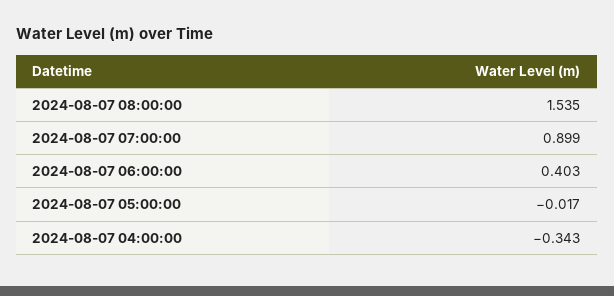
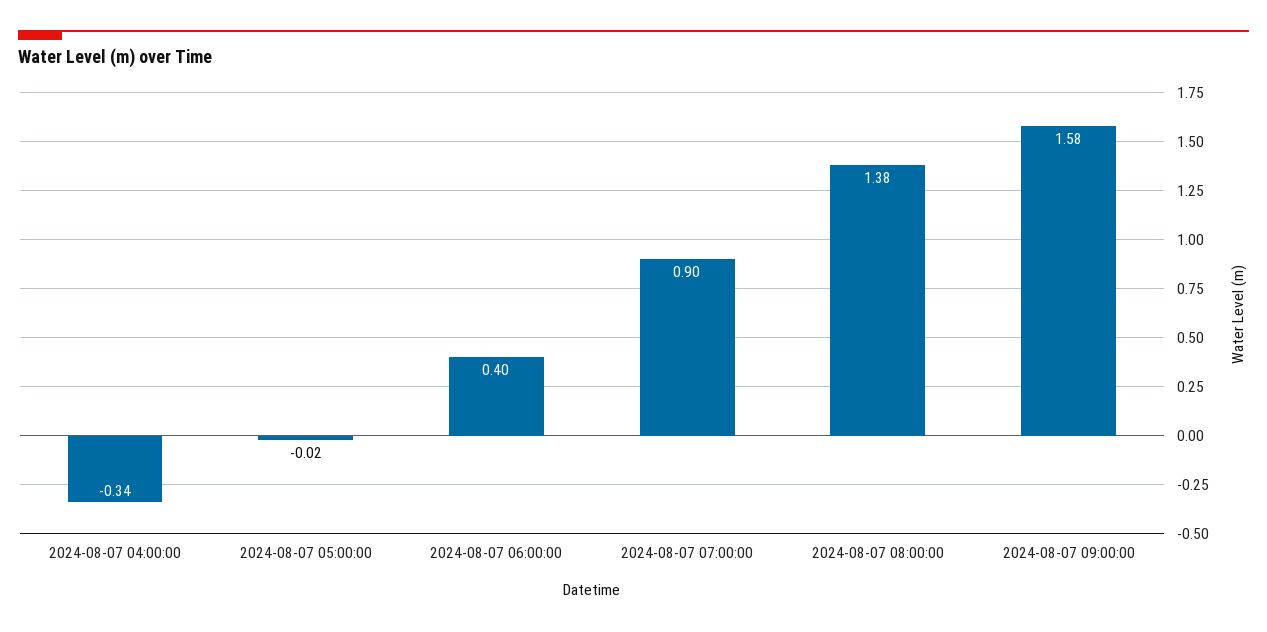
2024-08-07 08:00:00: 1.535 -> 1.38
2024-08-07 09:00:00: none -> 1.58

